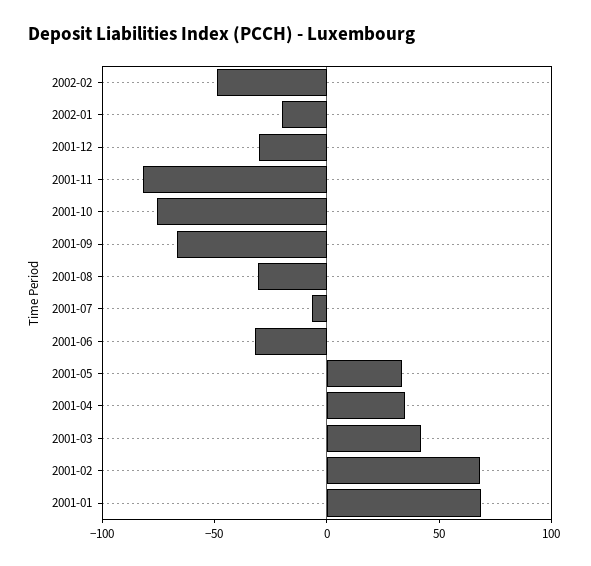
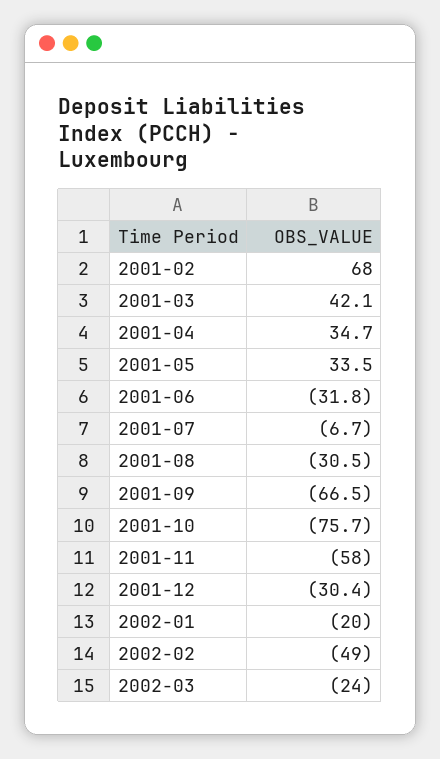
2001-11: -80 -> -58
2001-01: 70 -> none
2002-03: none -> -24

